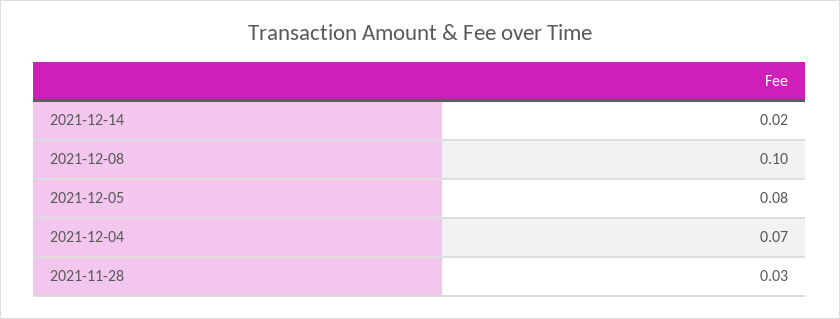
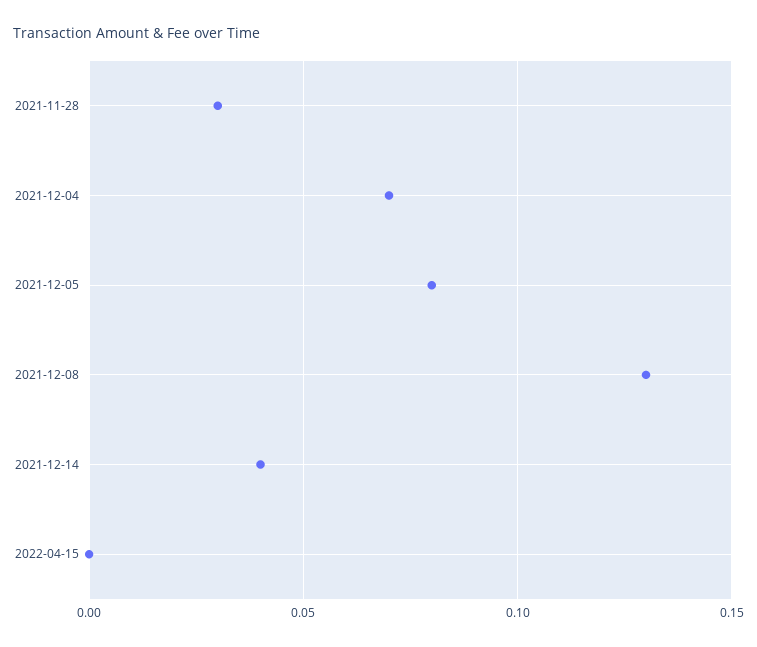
2021-12-14: 0.02 -> 0.04
2021-12-08: 0.1 -> 0.13
2022-04-15: none -> 0

